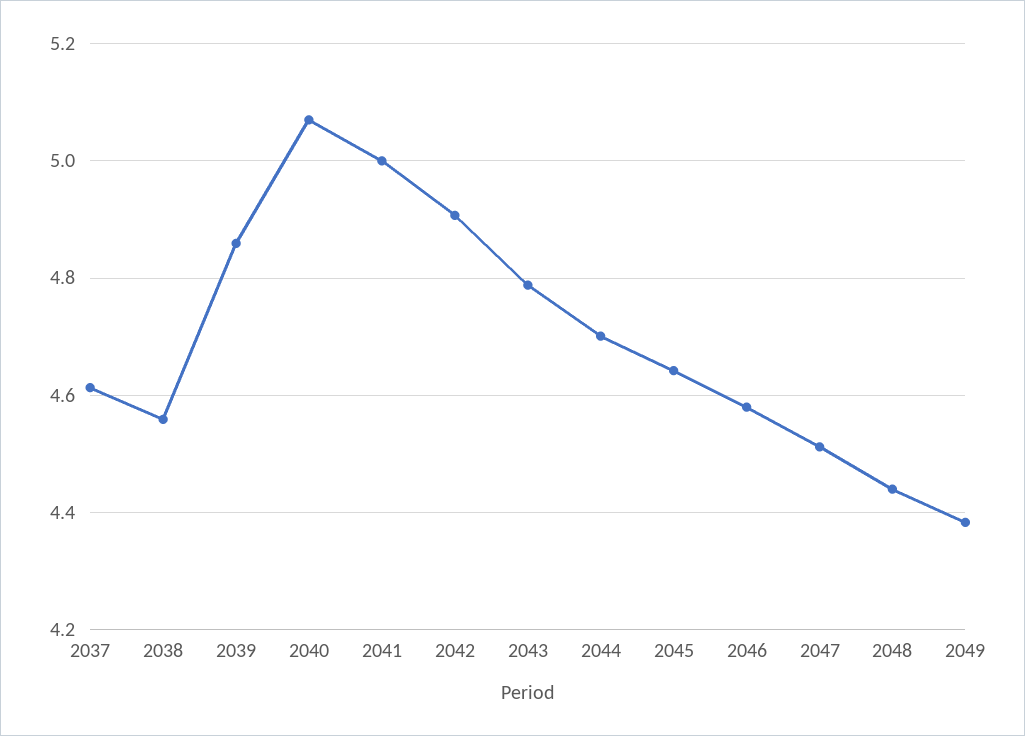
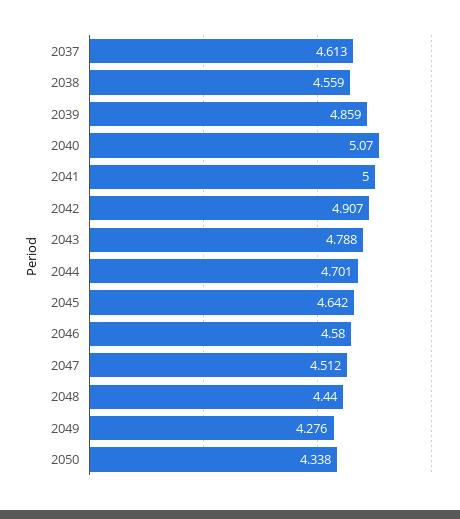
2049: 4.38 -> 4.276
2050: none -> 4.338

